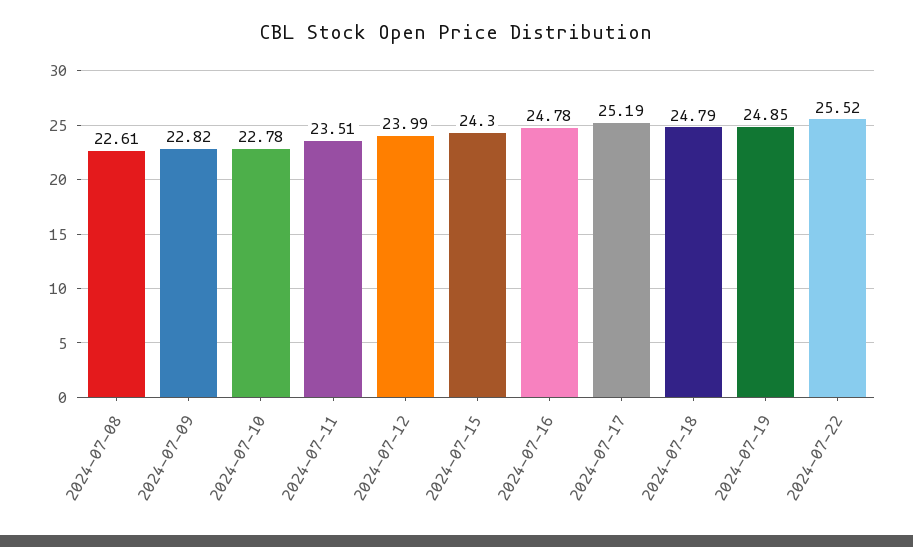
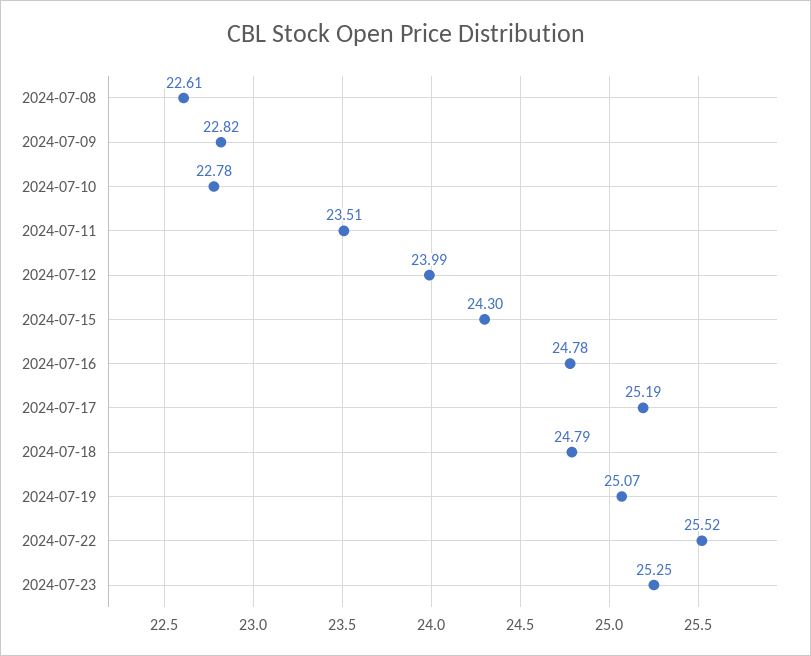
2024-07-19: 24.85 -> 25.07
2024-07-23: none -> 25.25

